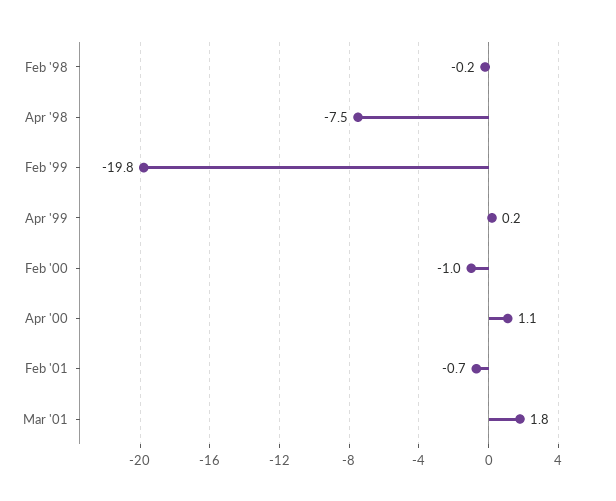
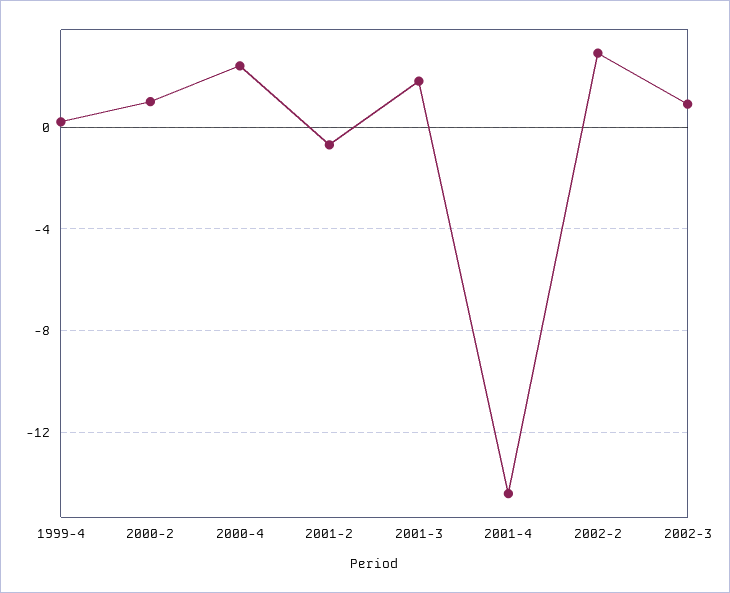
Feb '98: -0.2 -> none
Apr '98: -7.5 -> none
Feb '99: -19.8 -> none
Feb '00: -1 -> 1
Apr '00: 1.1 -> 2.5
2001-4: none -> -14.5
2002-2: none -> 3
2002-3: none -> 1

